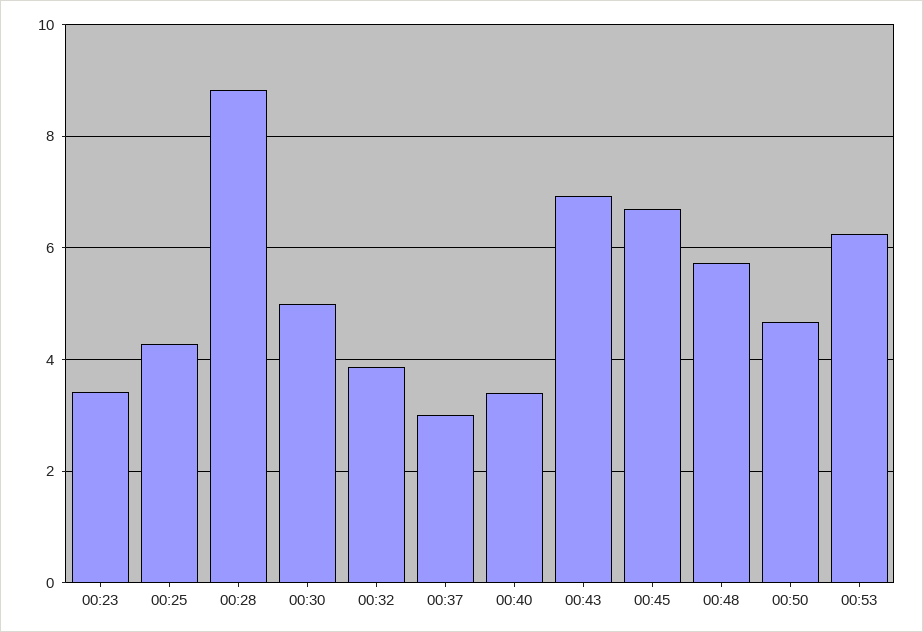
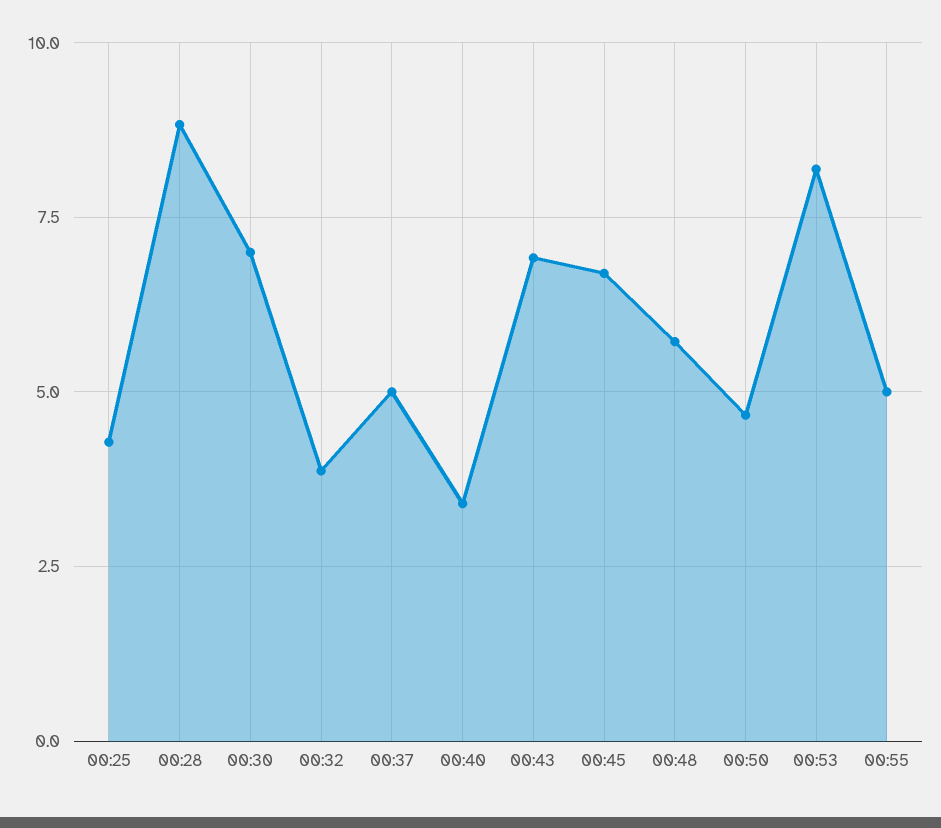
00:23: 3.4 -> none
00:30: 5 -> 7
00:37: 3 -> 5
00:53: 6.2 -> 8.25
00:55: none -> 5

